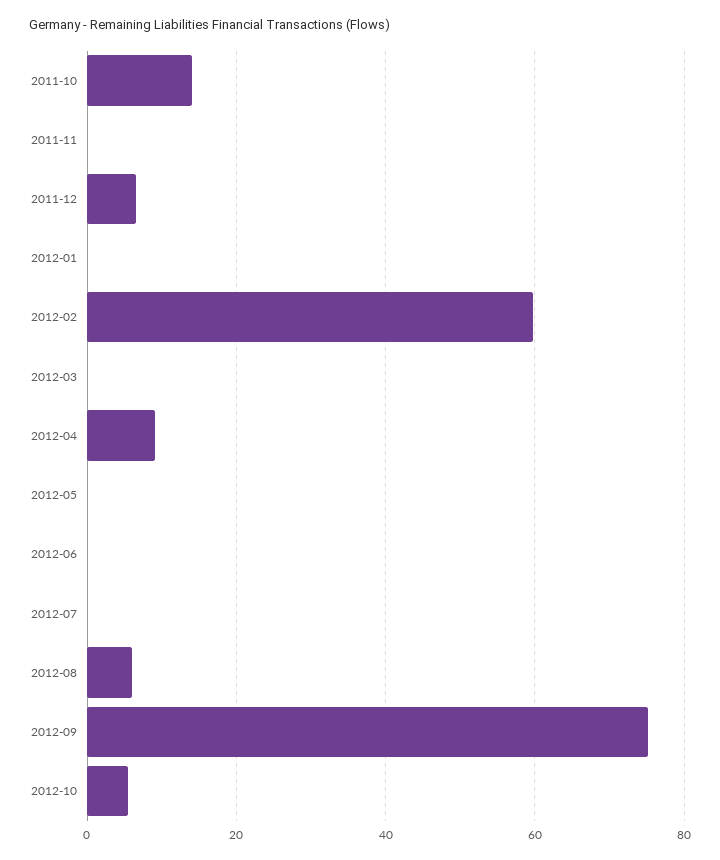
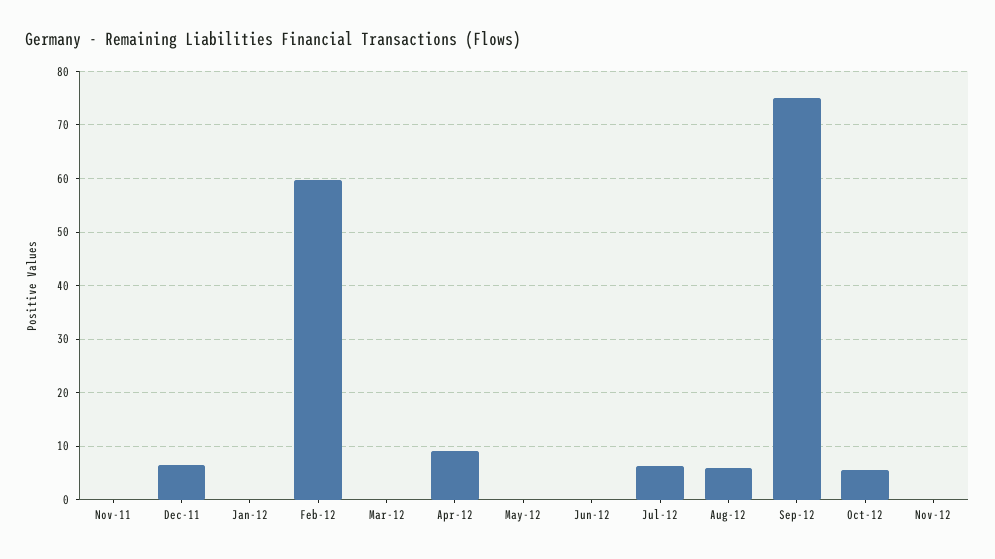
2011-10: 14 -> none
2012-07: 0 -> 6
Nov-12: none -> 0

